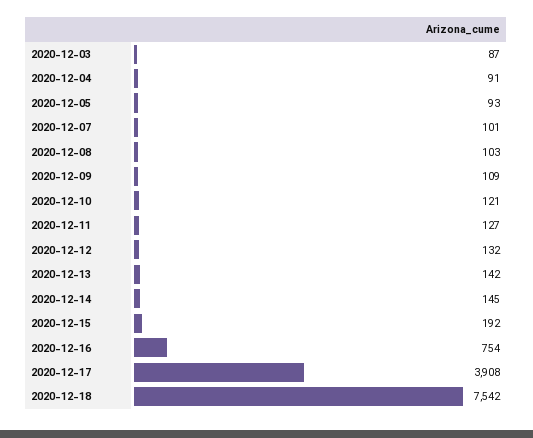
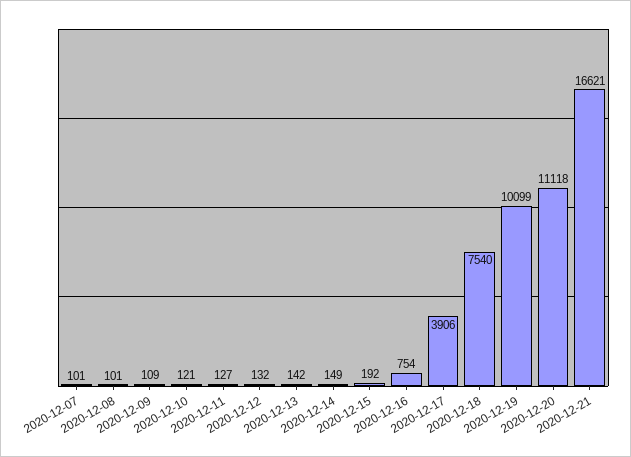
2020-12-03: 87 -> none
2020-12-04: 91 -> none
2020-12-05: 93 -> none
2020-12-08: 103 -> 101
2020-12-14: 145 -> 149
2020-12-17: 3908 -> 3906
2020-12-18: 7542 -> 7540
2020-12-19: none -> 10099
2020-12-20: none -> 11118
2020-12-21: none -> 16621

